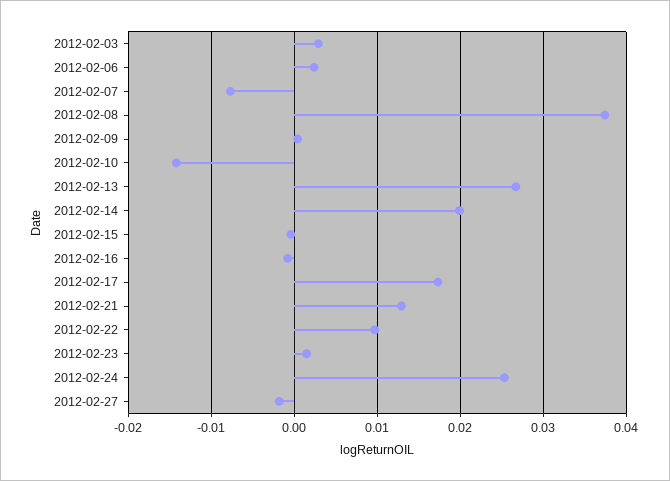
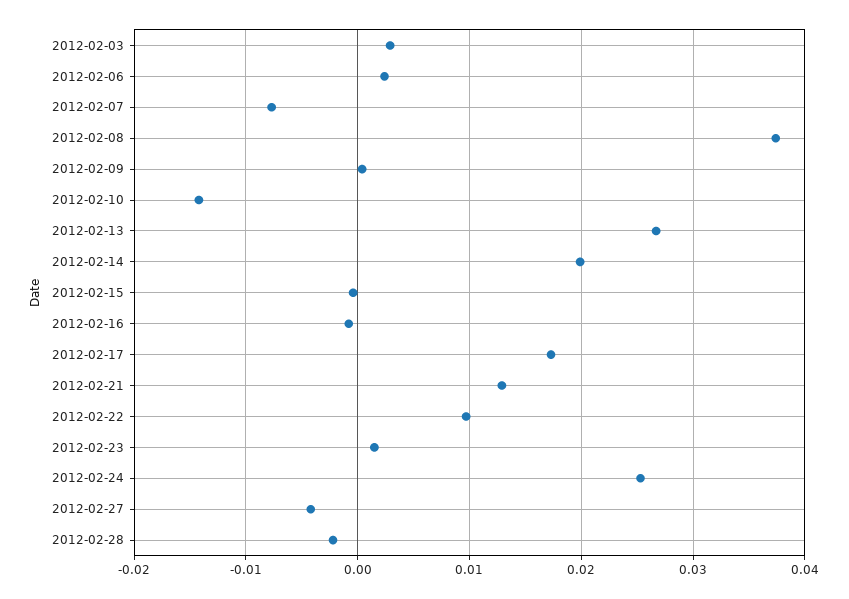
2012-02-27: -0.002 -> -0.004
2012-02-28: none -> -0.002

